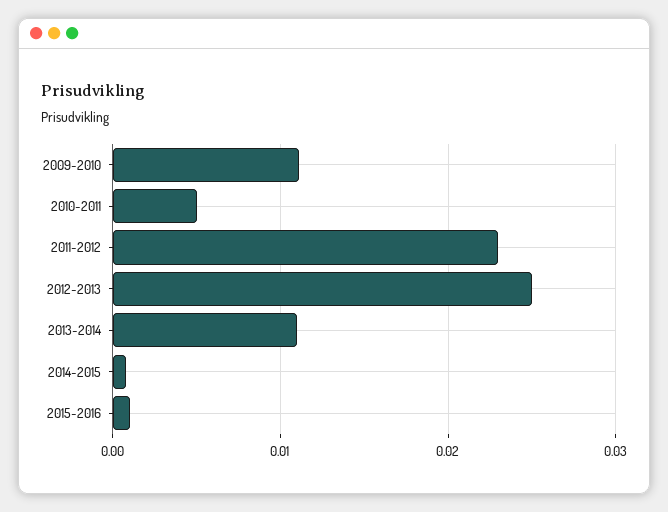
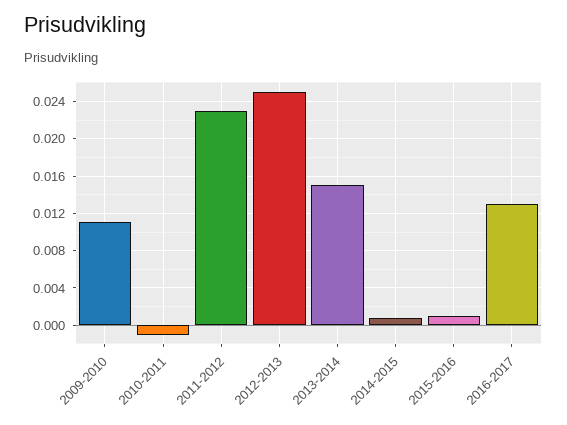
2010-2011: 0.005 -> -0.001
2013-2014: 0.011 -> 0.015
2016-2017: none -> 0.013

